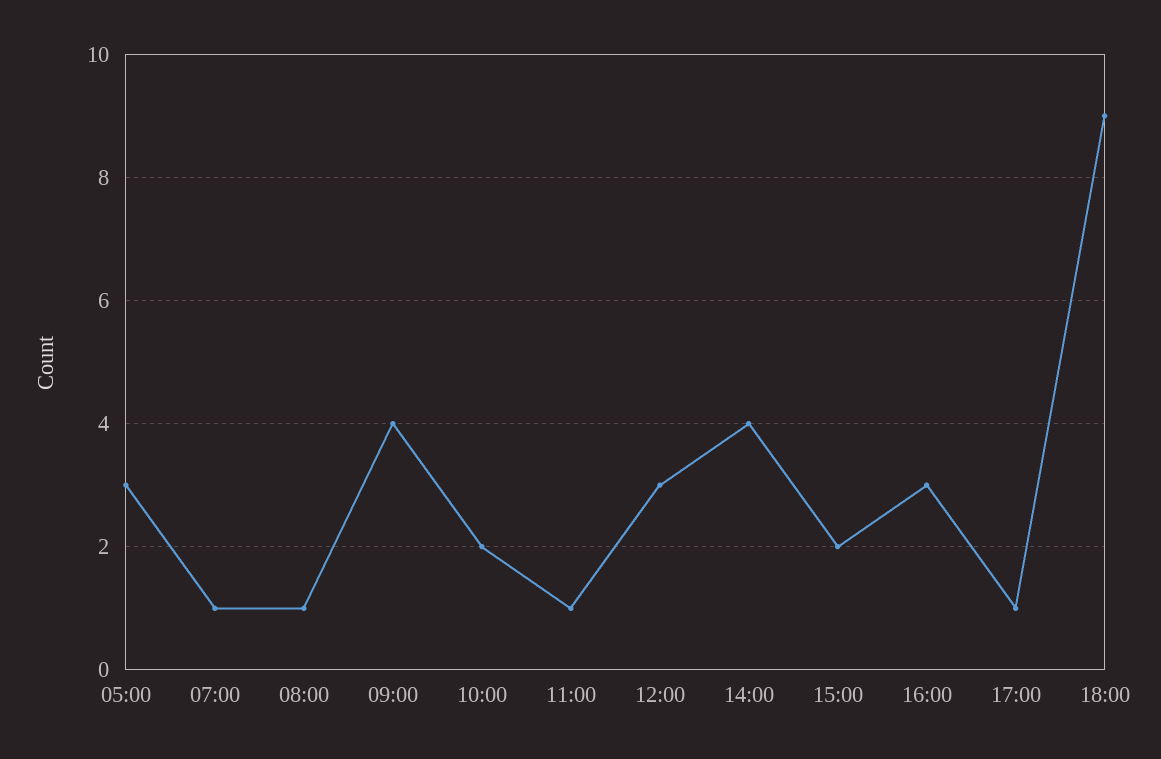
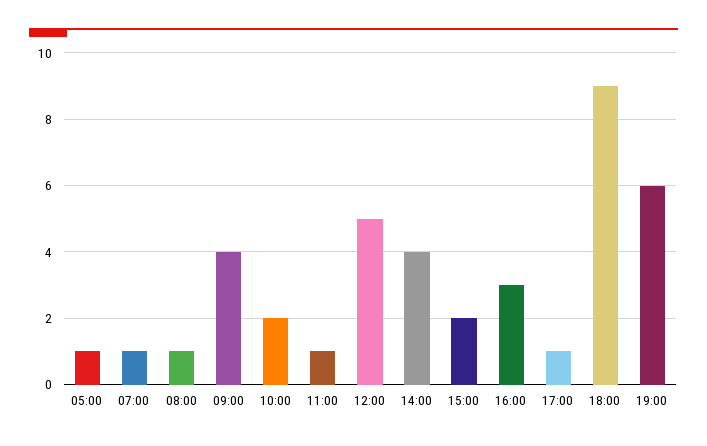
05:00: 3 -> 1
12:00: 3 -> 5
19:00: none -> 6

